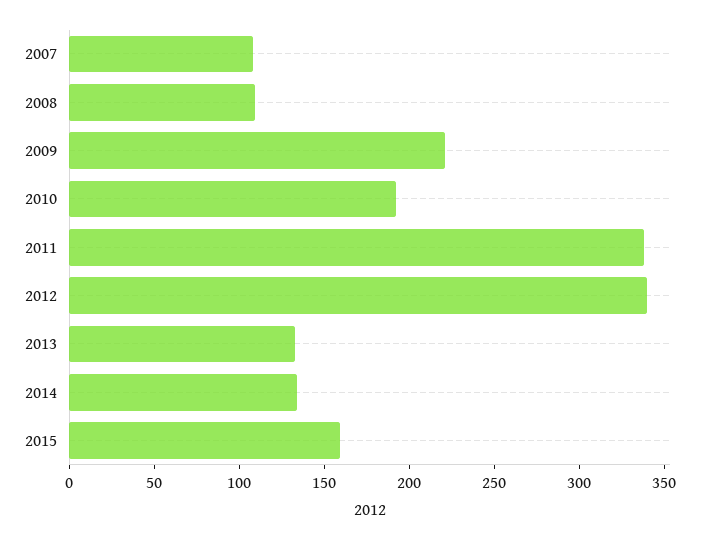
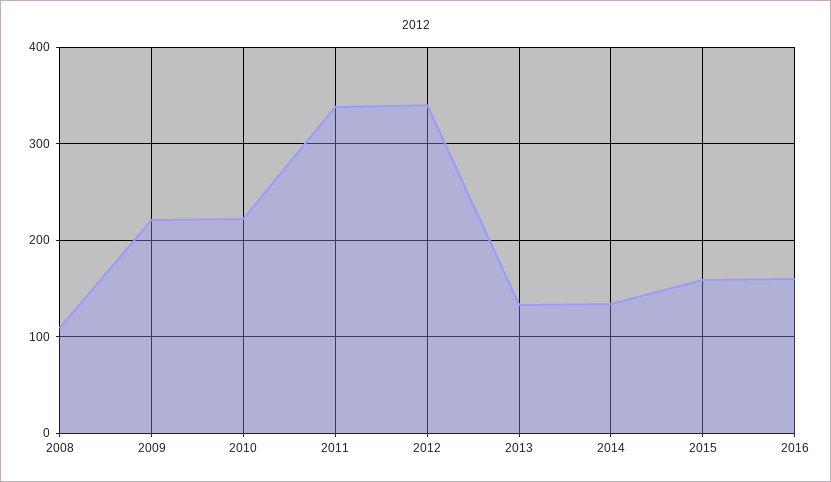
2007: 110 -> none
2010: 190 -> 220
2016: none -> 160

